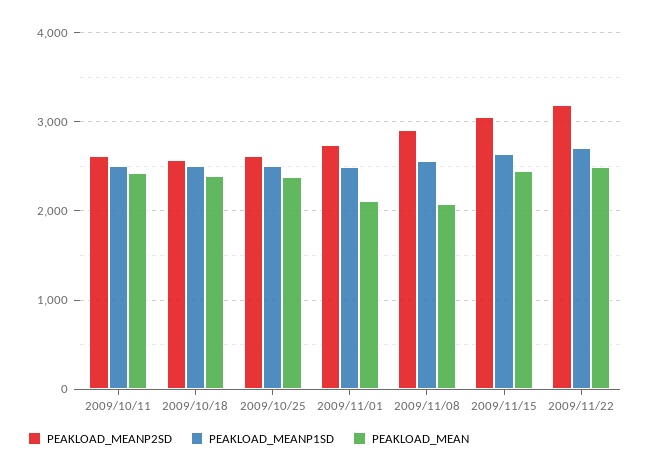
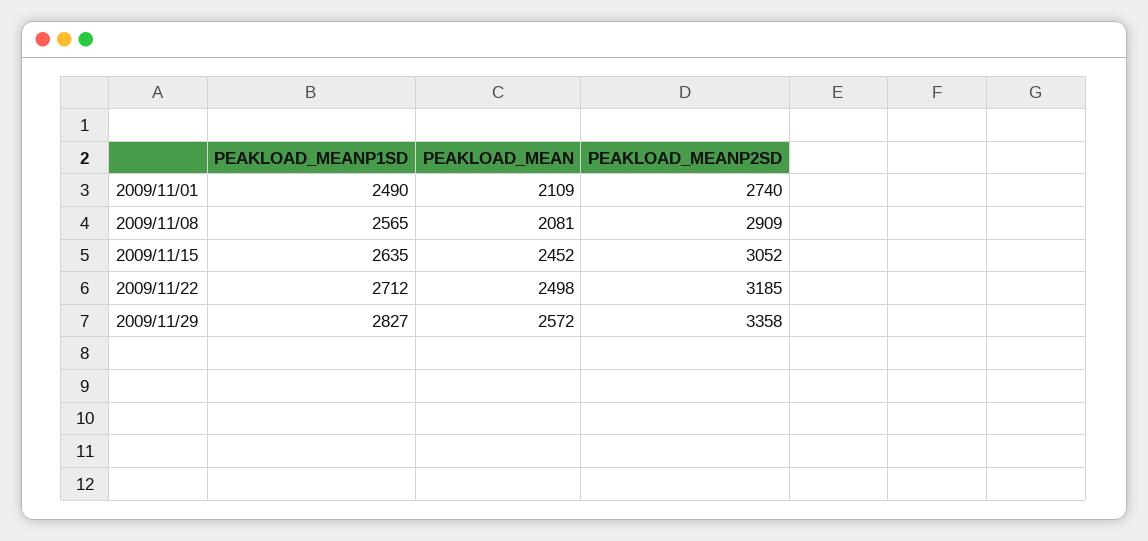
PEAKLOAD_MEANP2SD, 2009/10/11: 2600 -> none
PEAKLOAD_MEANP1SD, 2009/10/11: 2500 -> none
PEAKLOAD_MEAN, 2009/10/11: 2400 -> none
PEAKLOAD_MEANP2SD, 2009/10/18: 2600 -> none
PEAKLOAD_MEANP1SD, 2009/10/18: 2500 -> none
PEAKLOAD_MEAN, 2009/10/18: 2400 -> none
PEAKLOAD_MEANP2SD, 2009/10/25: 2600 -> none
PEAKLOAD_MEANP1SD, 2009/10/25: 2500 -> none
PEAKLOAD_MEAN, 2009/10/25: 2400 -> none
PEAKLOAD_MEANP1SD, 2009/11/29: none -> 2827
PEAKLOAD_MEAN, 2009/11/29: none -> 2572
PEAKLOAD_MEANP2SD, 2009/11/29: none -> 3358

